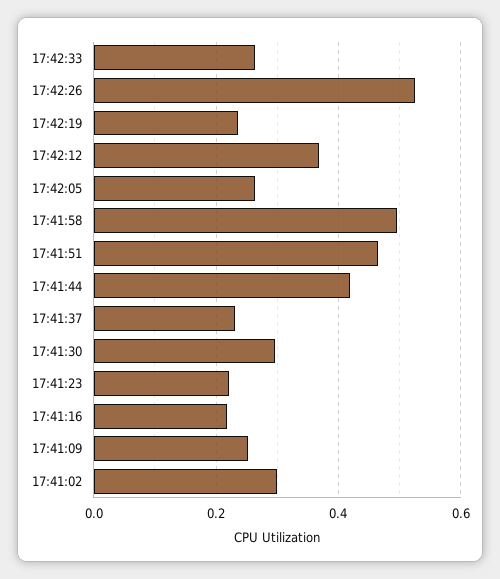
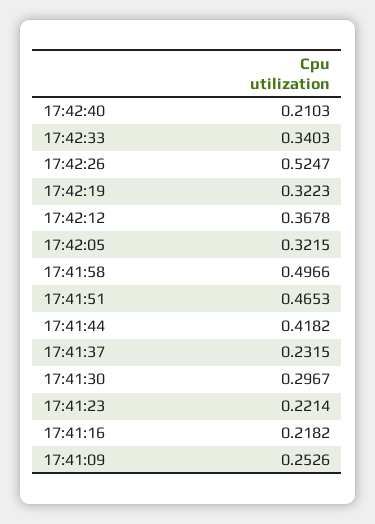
17:42:33: 0.26 -> 0.3403
17:42:19: 0.24 -> 0.3223
17:42:05: 0.26 -> 0.3215
17:41:02: 0.3 -> none
17:42:40: none -> 0.2103

